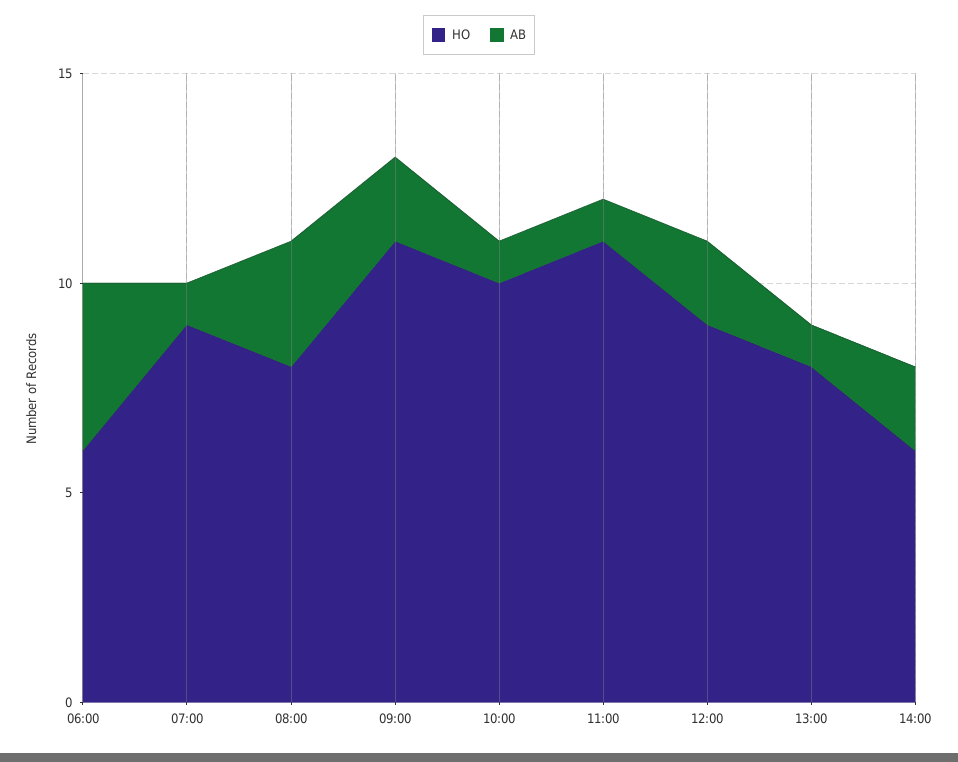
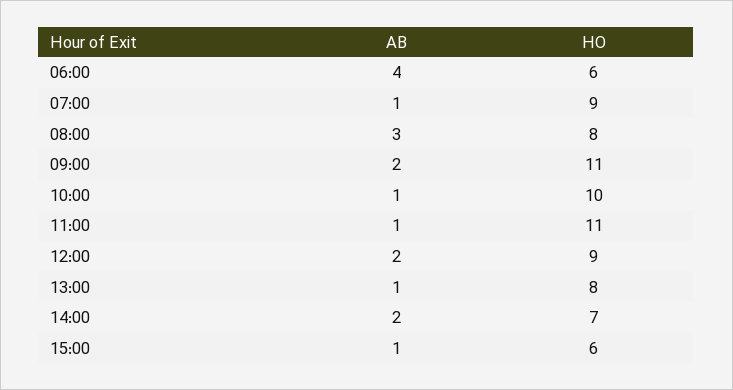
HO, 14:00: 6 -> 7
AB, 15:00: none -> 1
HO, 15:00: none -> 6

